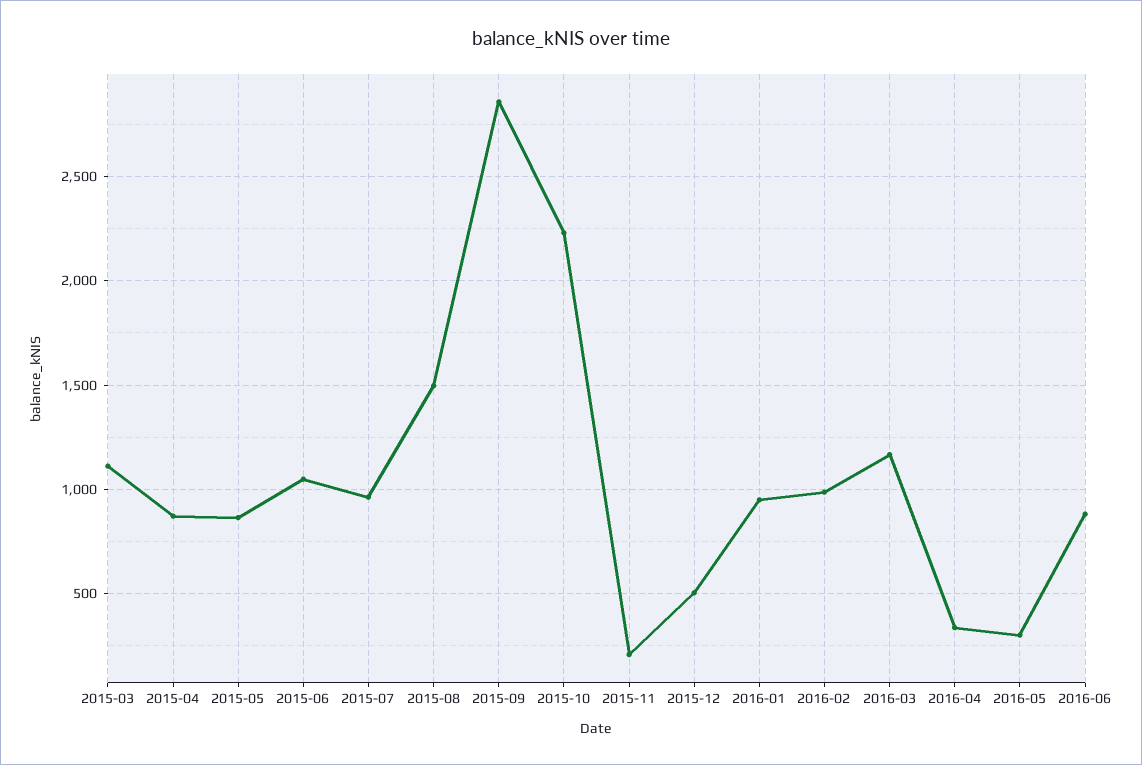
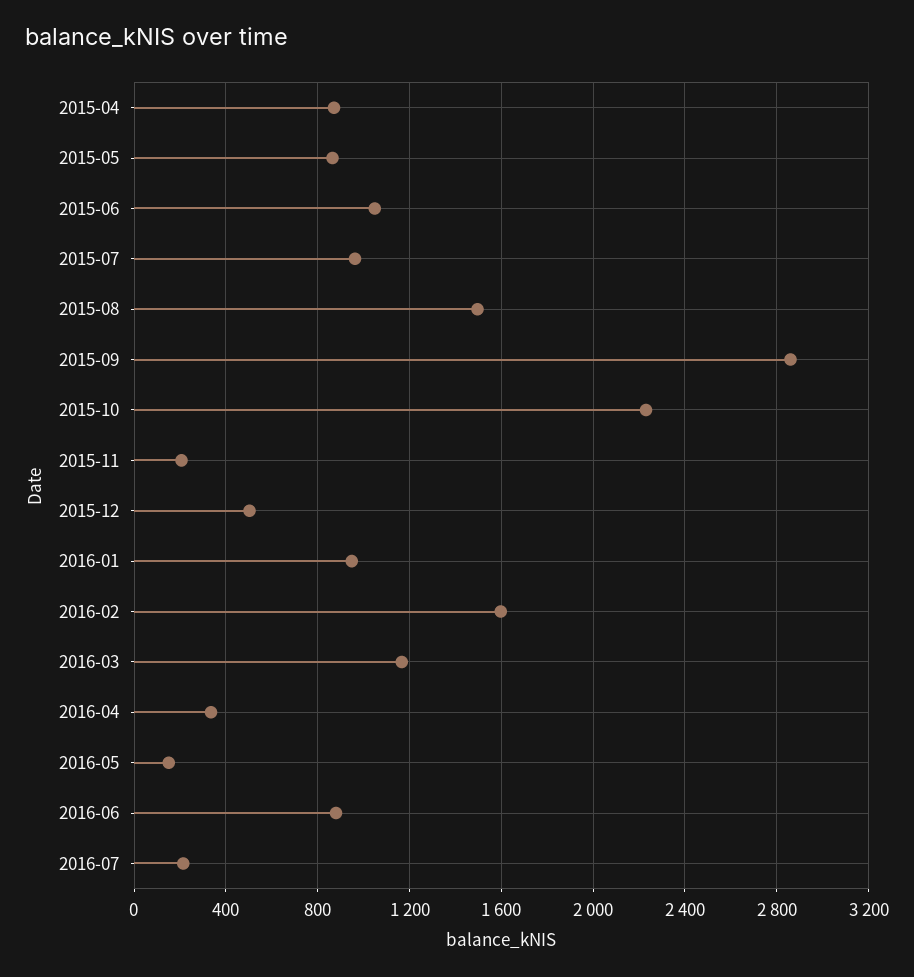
2015-03: 1100 -> none
2016-02: 1000 -> 1600
2016-05: 300 -> 150
2016-07: none -> 200

